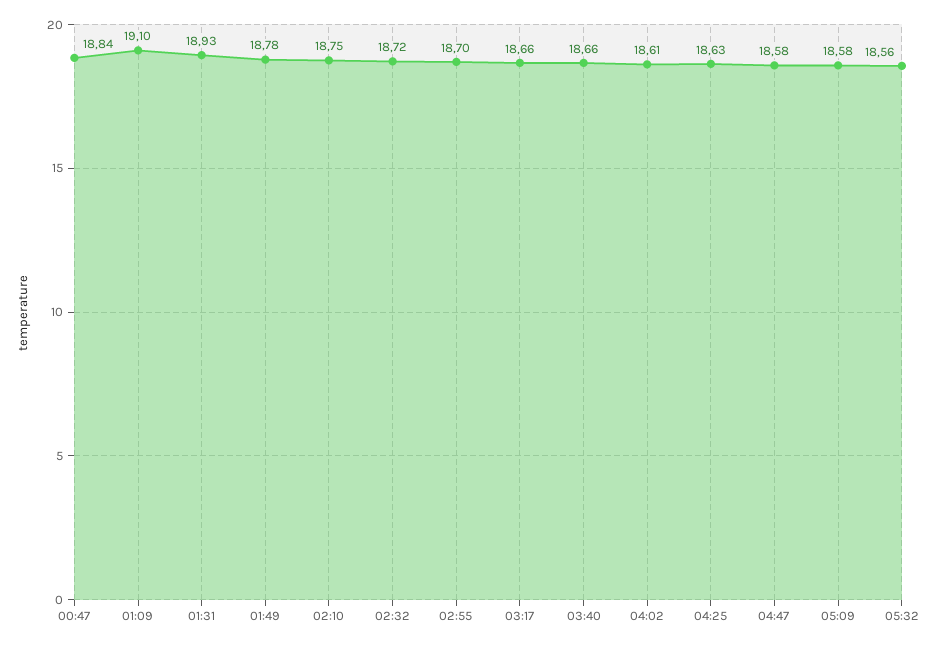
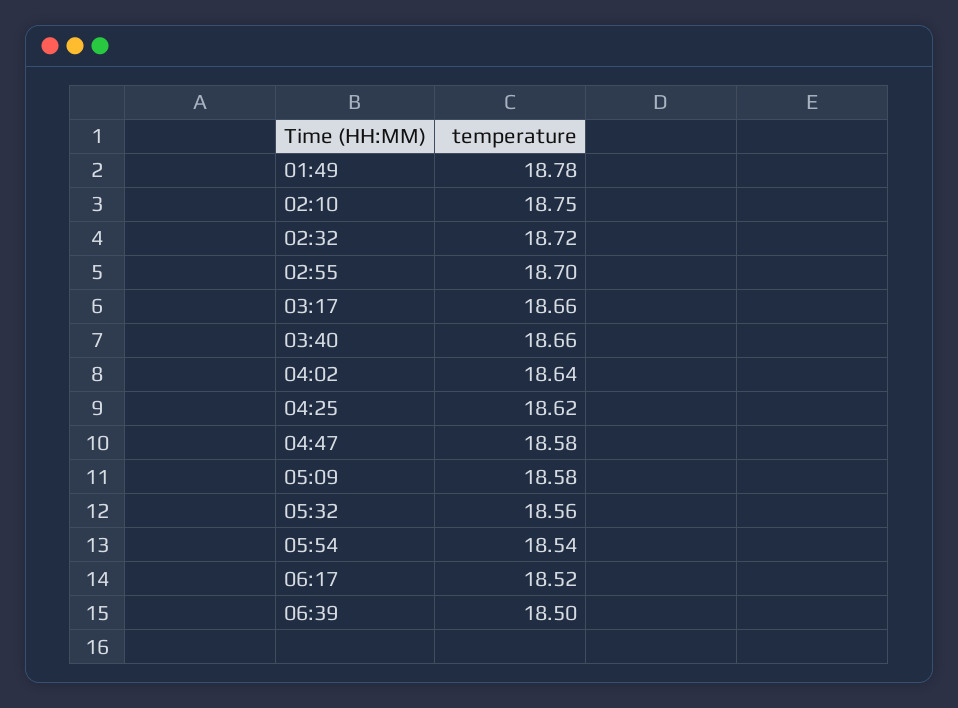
00:47: 18.84 -> none
01:09: 19.1 -> none
01:31: 18.93 -> none
04:02: 18.61 -> 18.64
04:25: 18.63 -> 18.62
05:54: none -> 18.54
06:17: none -> 18.52
06:39: none -> 18.5

